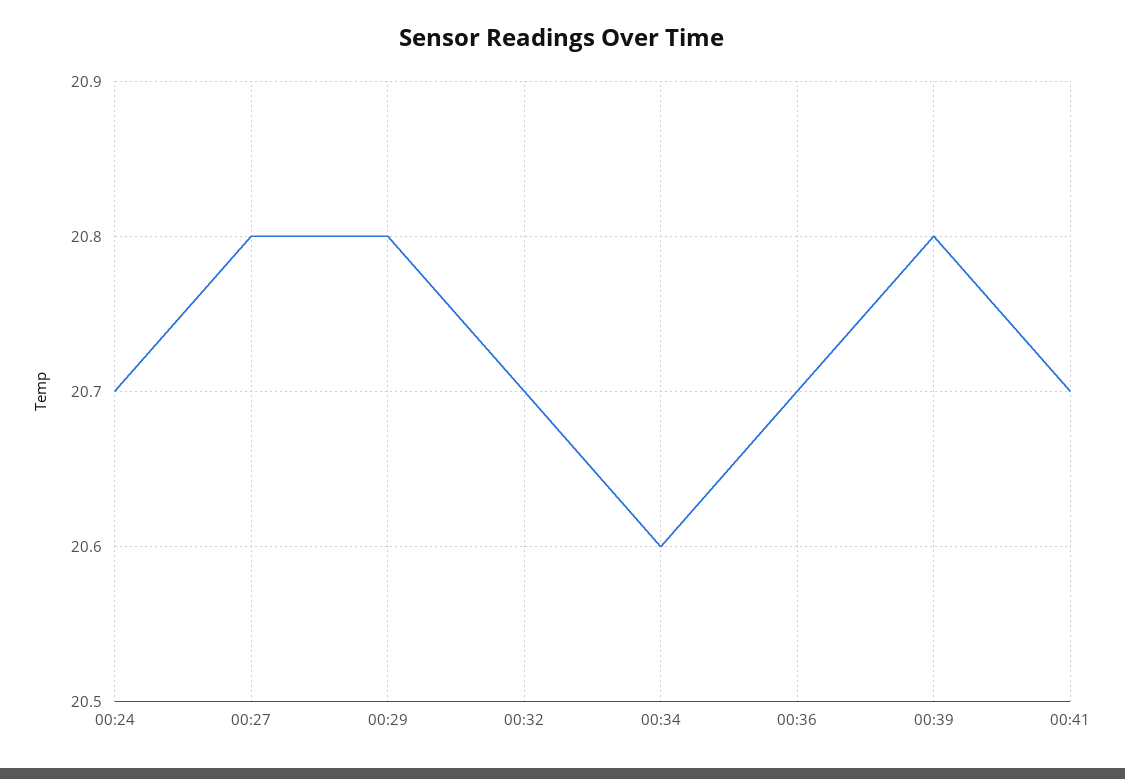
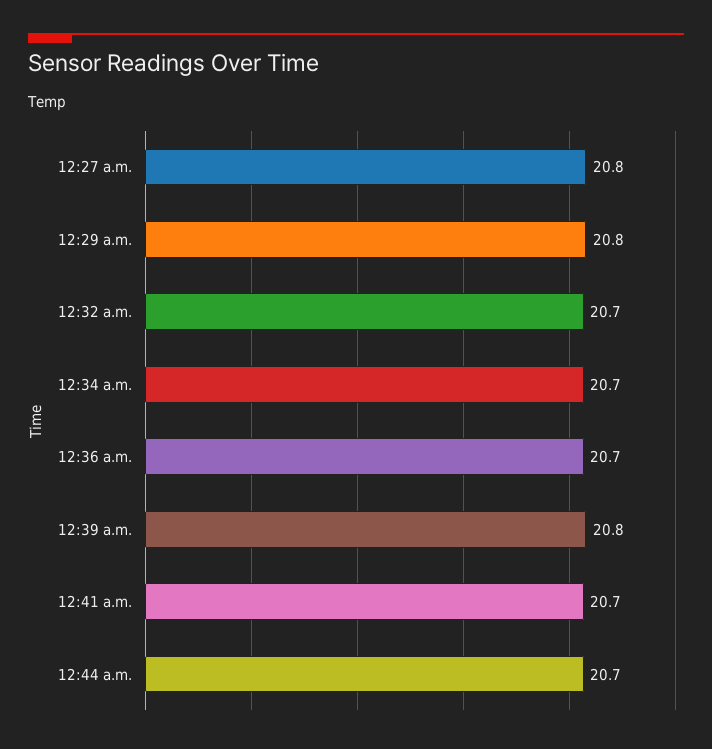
00:24: 20.7 -> none
00:34: 20.6 -> 20.7
12:44 a.m.: none -> 20.7

